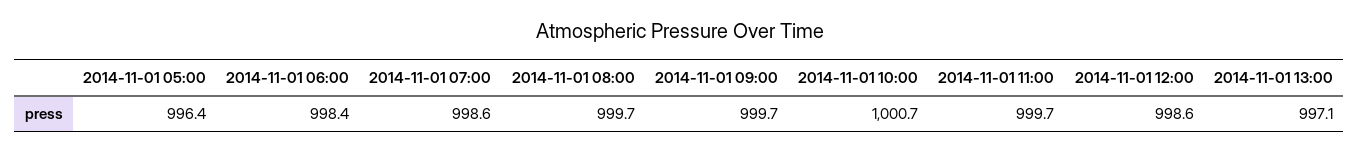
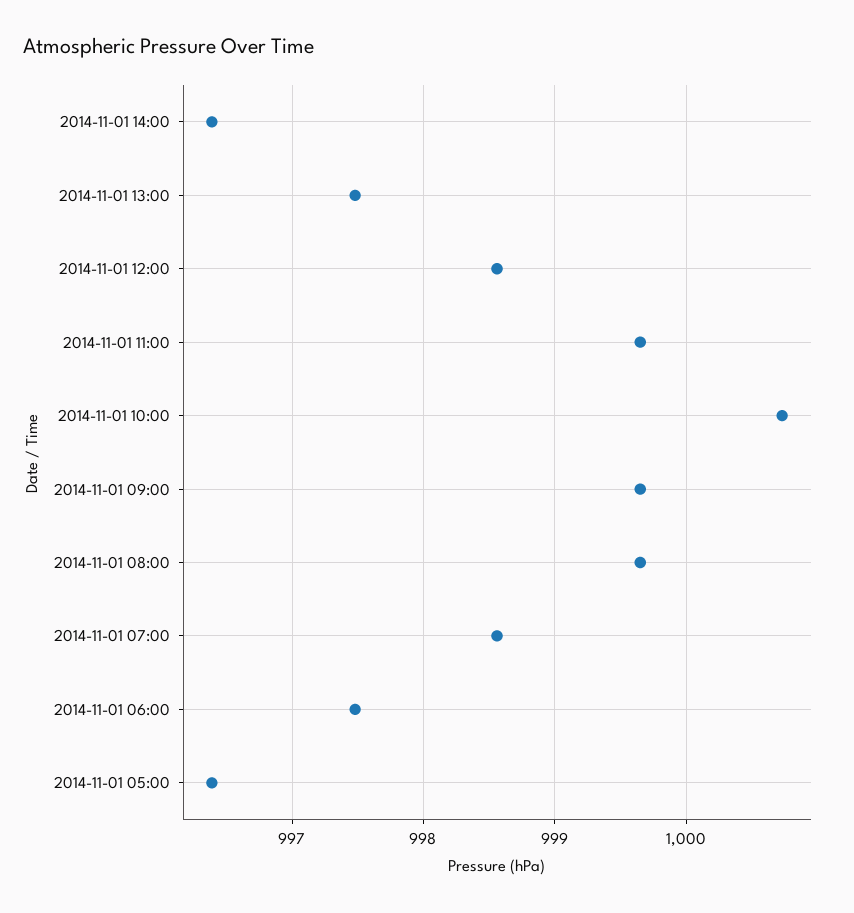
2014-11-01 06:00: 998.4 -> 997.5
2014-11-01 13:00: 997.1 -> 997.5
2014-11-01 14:00: none -> 996.4

